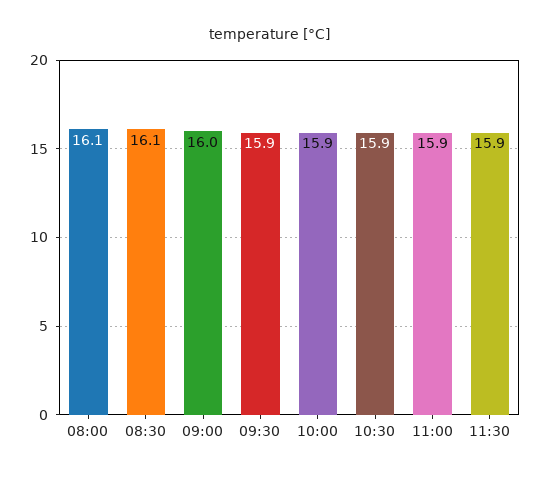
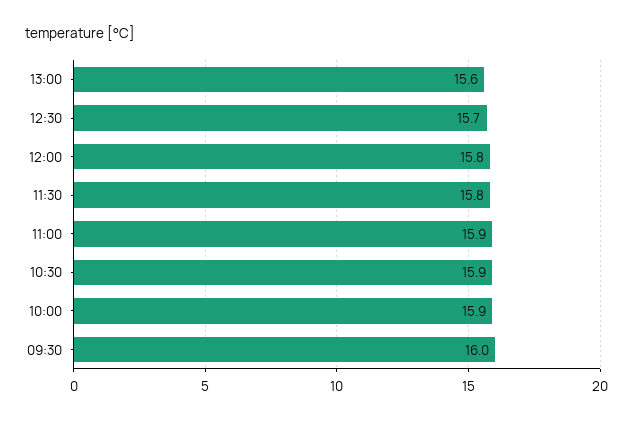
08:00: 16.1 -> none
08:30: 16.1 -> none
09:00: 16 -> none
09:30: 15.9 -> 16
11:30: 15.9 -> 15.8
13:00: none -> 15.6
12:30: none -> 15.7
12:00: none -> 15.8

